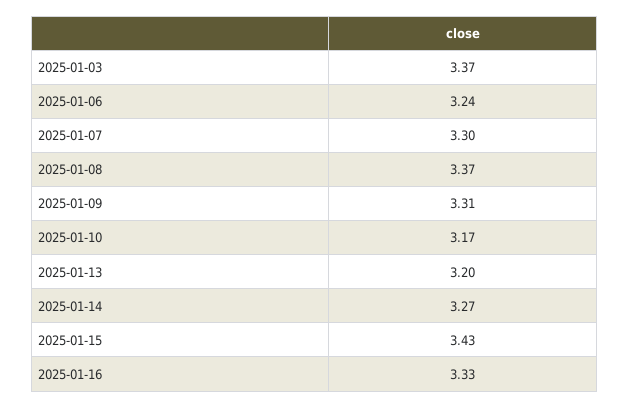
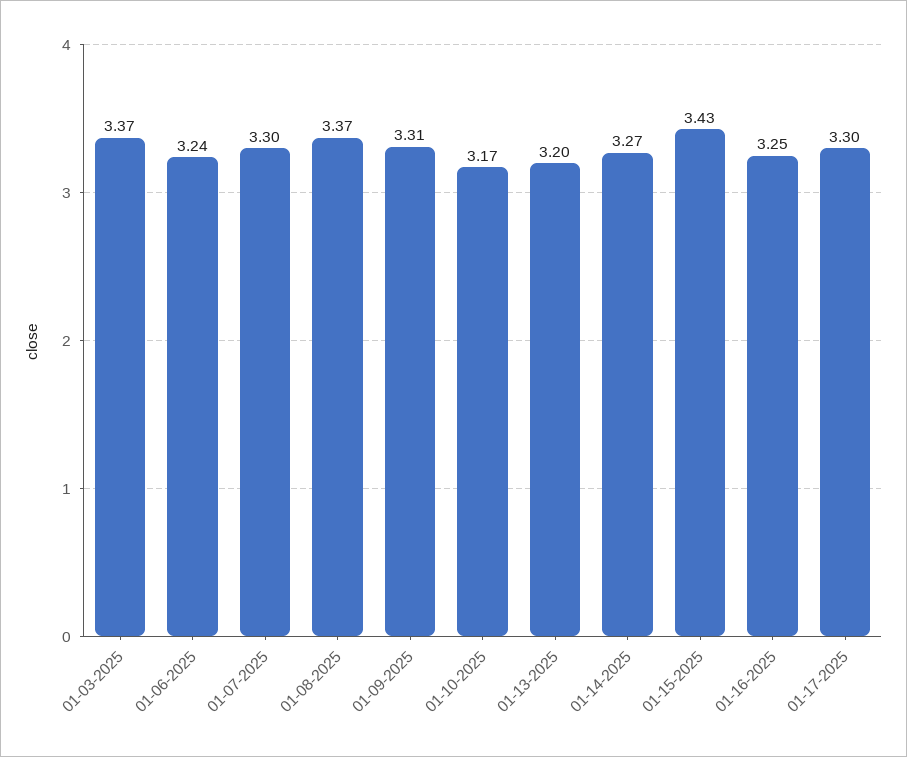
2025-01-16: 3.33 -> 3.25
01-17-2025: none -> 3.3

